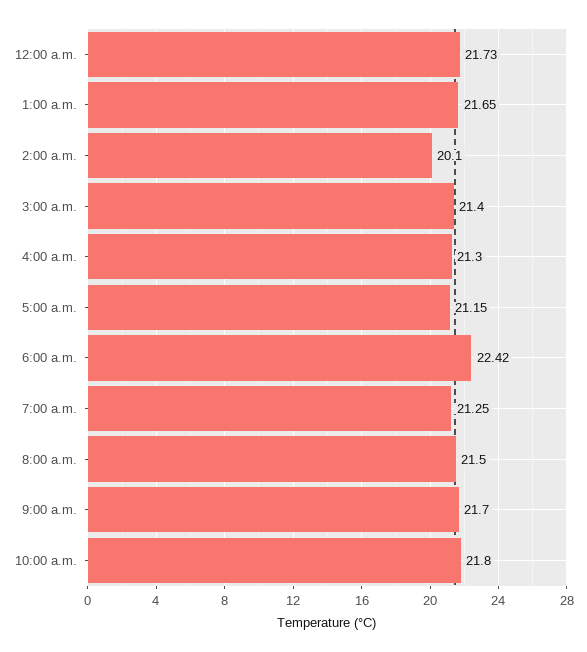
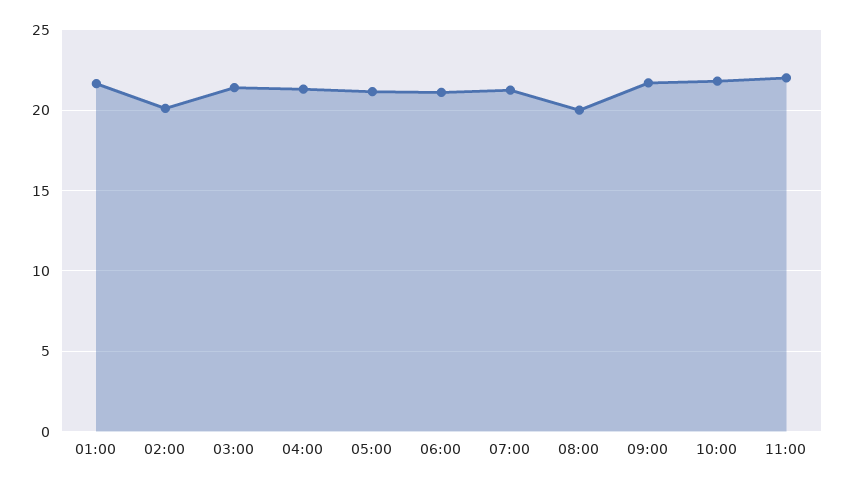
12:00 a.m.: 21.73 -> none
6:00 a.m.: 22.42 -> 21
8:00 a.m.: 21.5 -> 20
11:00: none -> 22

